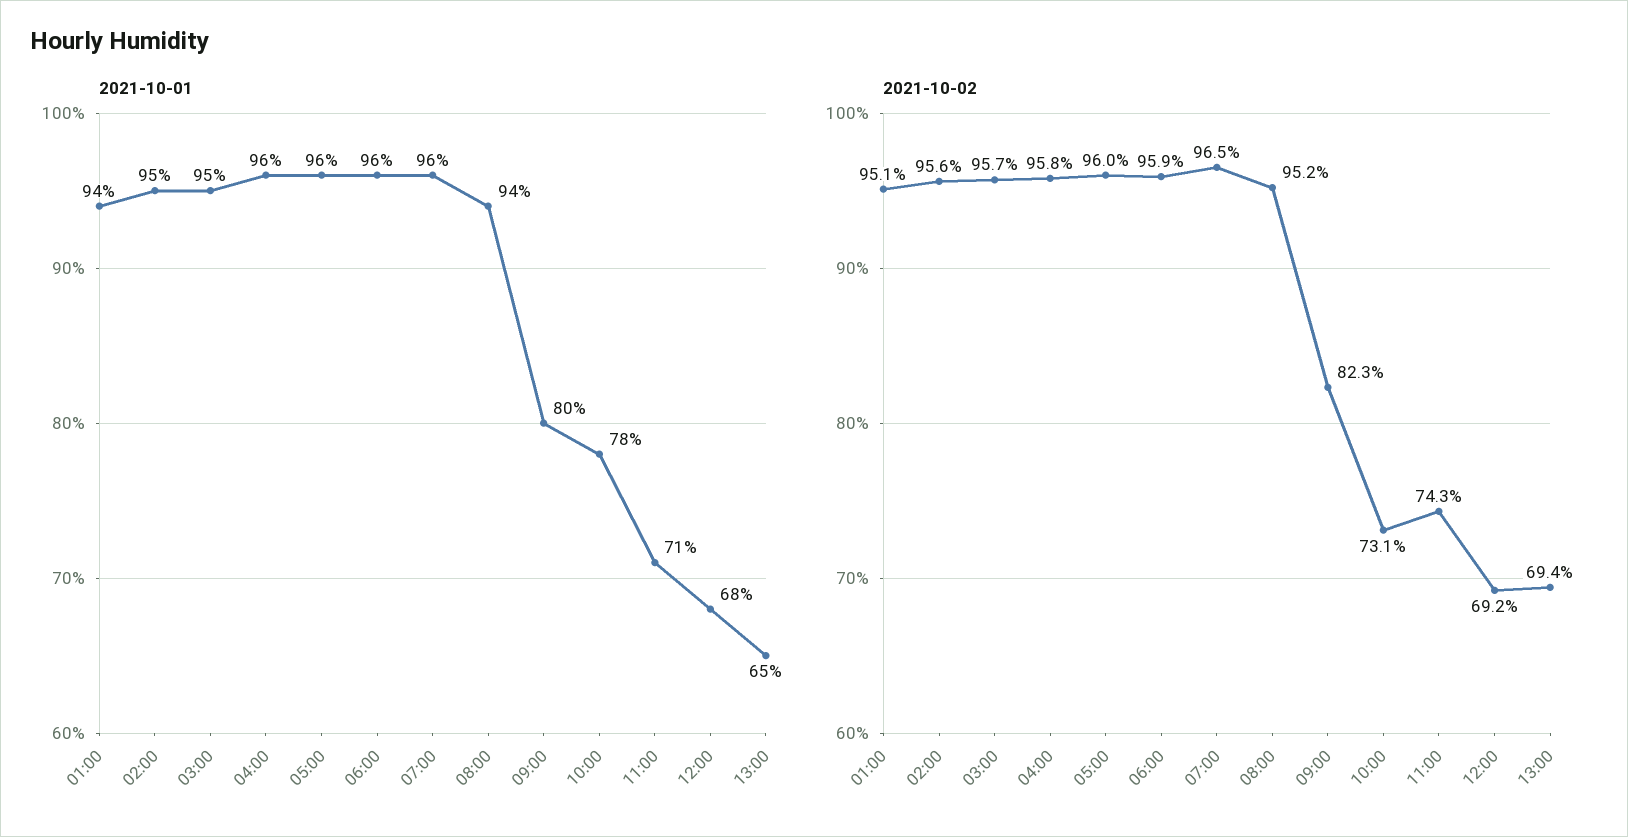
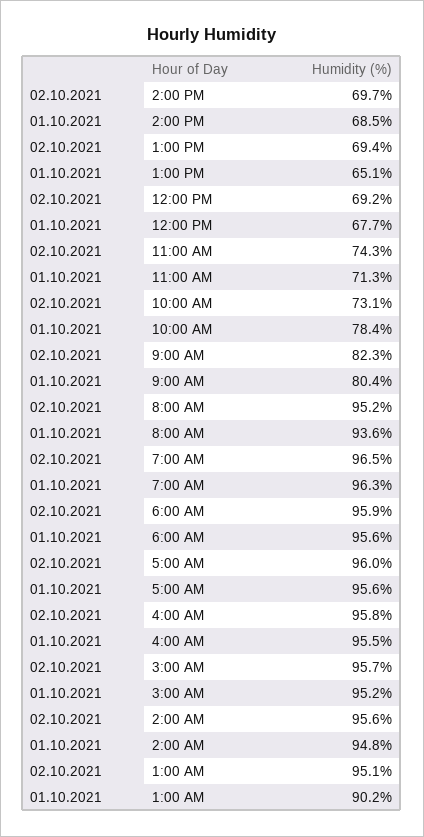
2021-10-01, 01:00: 94 -> 90.2
2021-10-02, 2:00 PM: none -> 69.7
2021-10-01, 2:00 PM: none -> 68.5

